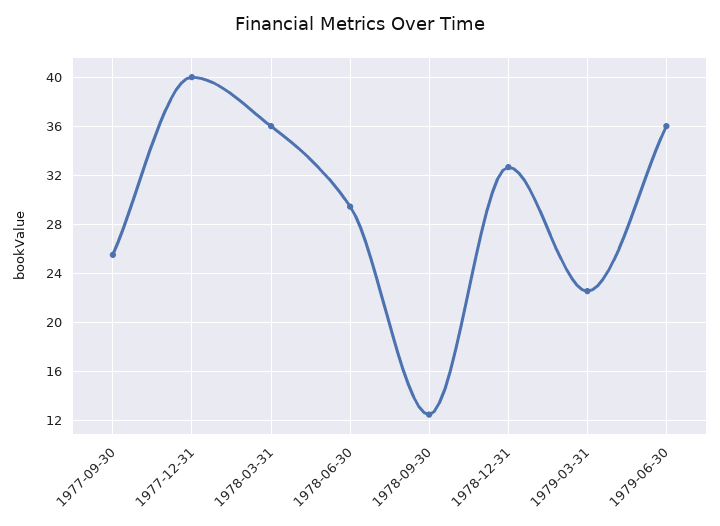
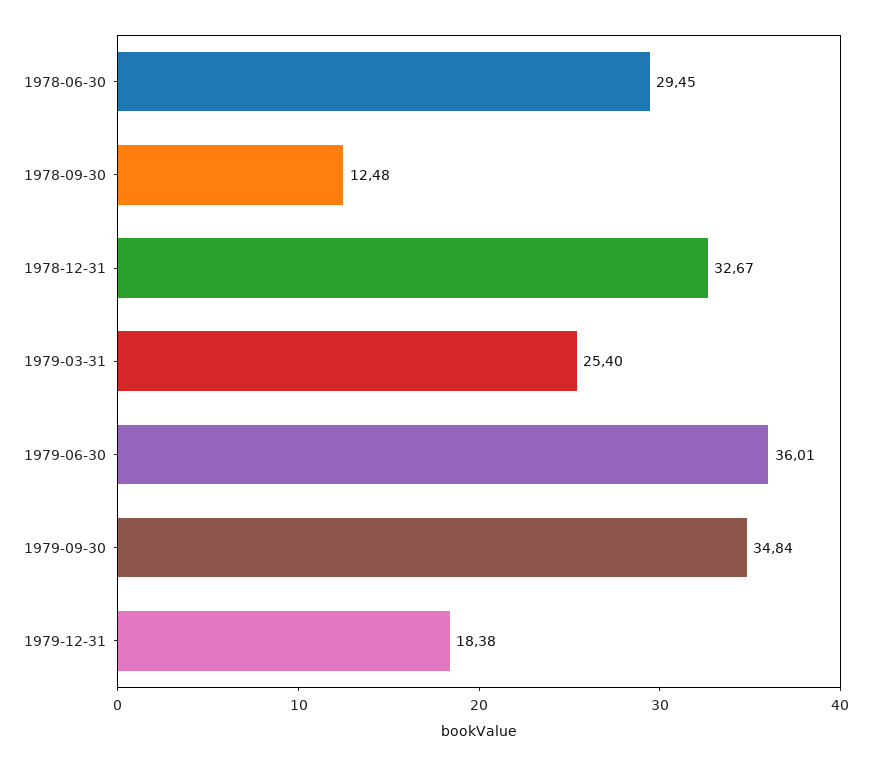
1977-09-30: 25.5 -> none
1977-12-31: 40 -> none
1978-03-31: 36 -> none
1979-03-31: 22.5 -> 25.4
1979-09-30: none -> 34.84
1979-12-31: none -> 18.38

